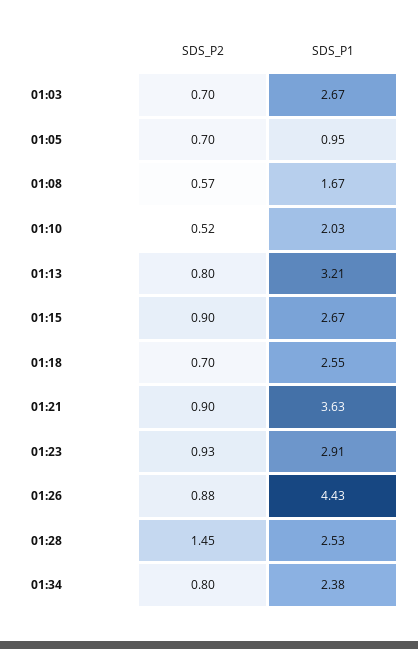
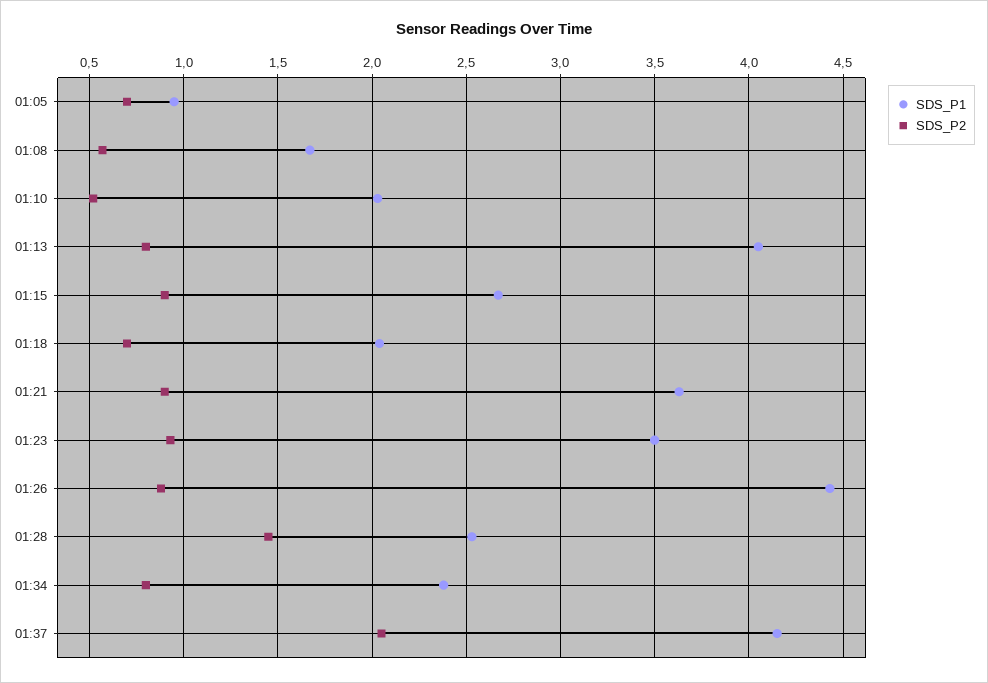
SDS_P2, 01:03: 0.7 -> none
SDS_P1, 01:03: 2.67 -> none
SDS_P1, 01:13: 3.21 -> 4.05
SDS_P1, 01:18: 2.55 -> 2.05
SDS_P1, 01:23: 2.91 -> 3.5
SDS_P1, 01:37: none -> 4.15
SDS_P2, 01:37: none -> 2.05

